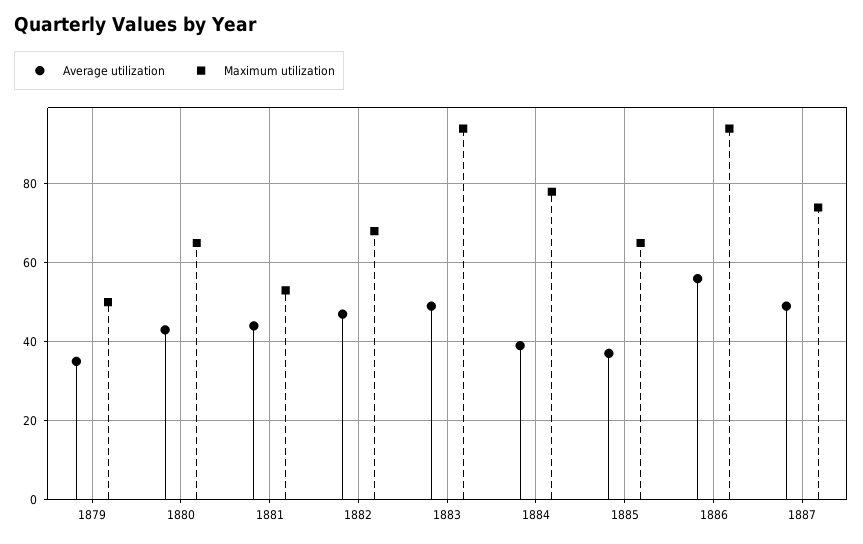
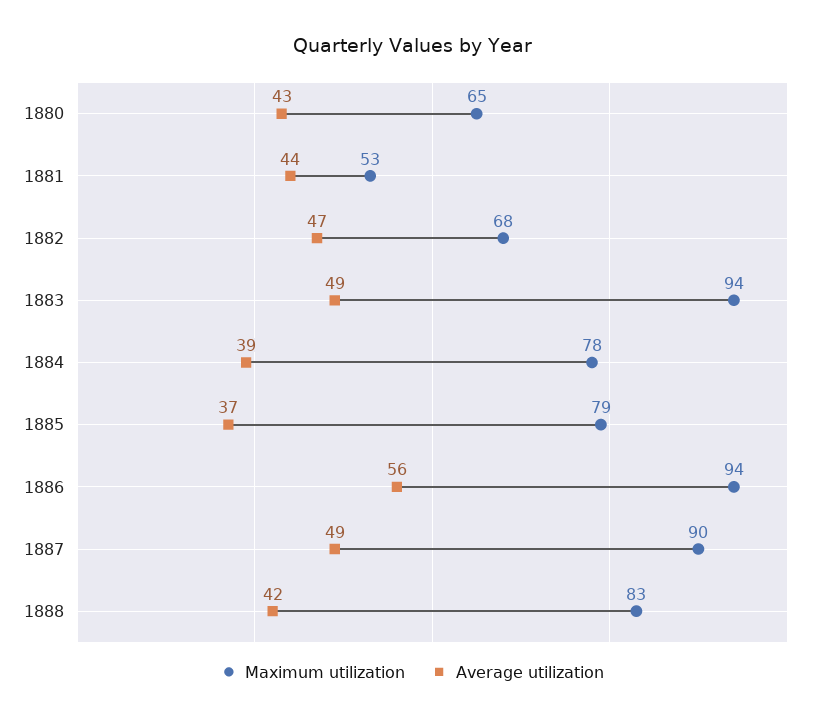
Average utilization, 1879: 35 -> none
Maximum utilization, 1879: 50 -> none
Maximum utilization, 1885: 65 -> 79
Maximum utilization, 1887: 75 -> 90
Maximum utilization, 1888: none -> 83
Average utilization, 1888: none -> 42

